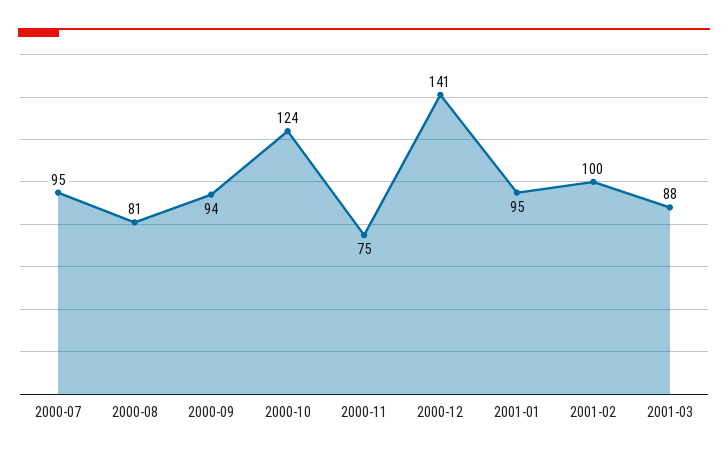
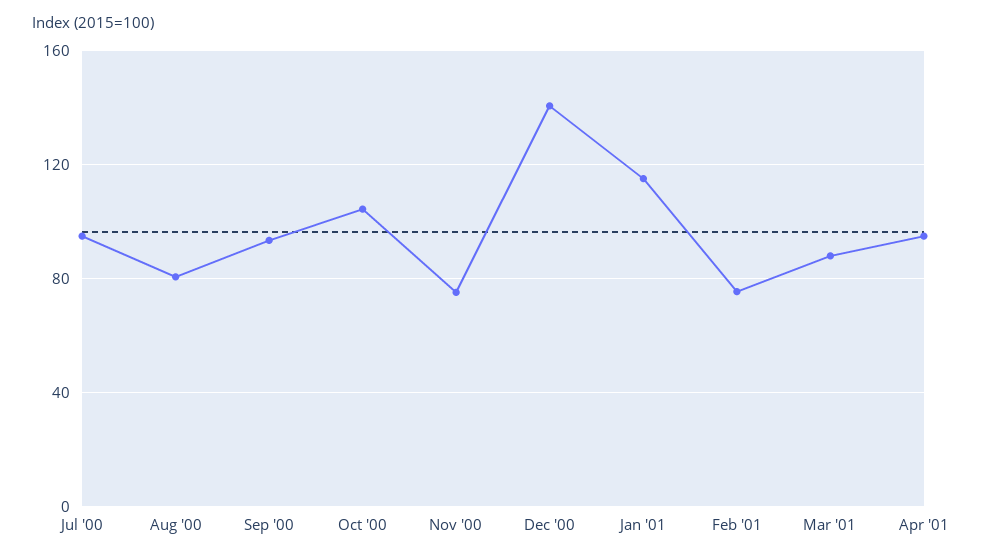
2000-10: 124 -> 105
2001-01: 95 -> 115
2001-02: 100 -> 75
Apr '01: none -> 95

